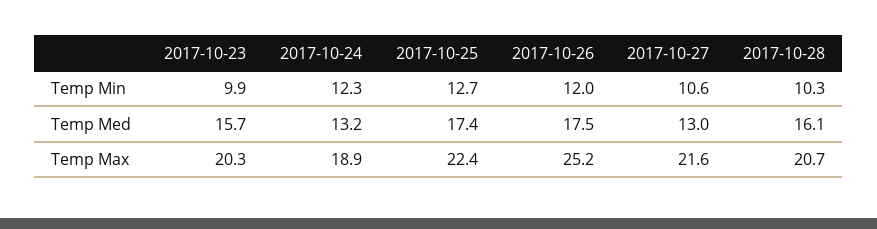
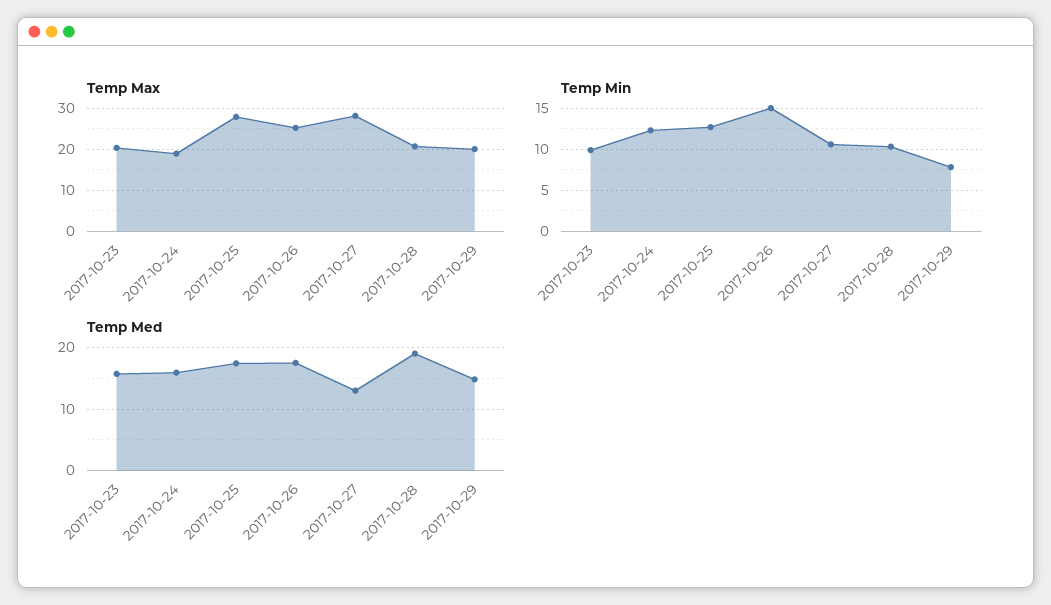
Temp Min, 2017-10-26: 12 -> 15
Temp Med, 2017-10-24: 13.2 -> 16
Temp Med, 2017-10-28: 16.1 -> 19
Temp Max, 2017-10-25: 22.4 -> 28
Temp Max, 2017-10-27: 21.6 -> 28
Temp Max, 2017-10-29: none -> 20
Temp Min, 2017-10-29: none -> 8
Temp Med, 2017-10-29: none -> 15

